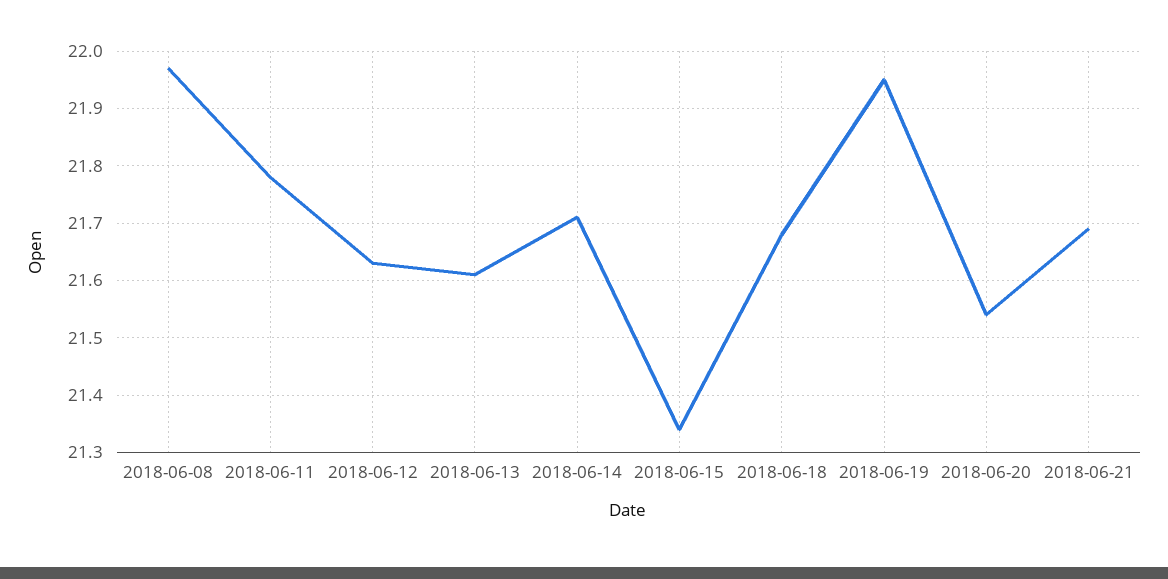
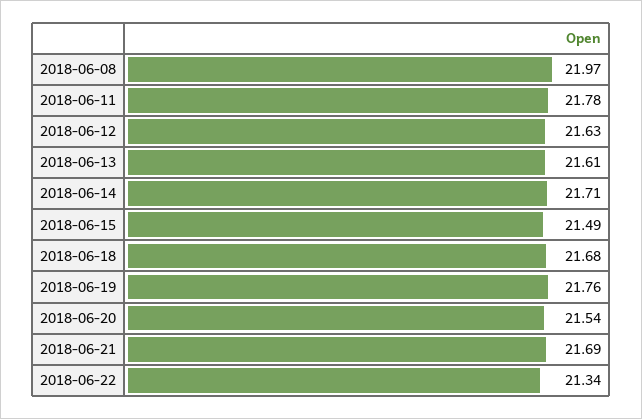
2018-06-15: 21.35 -> 21.49
2018-06-19: 21.95 -> 21.76
2018-06-22: none -> 21.34

